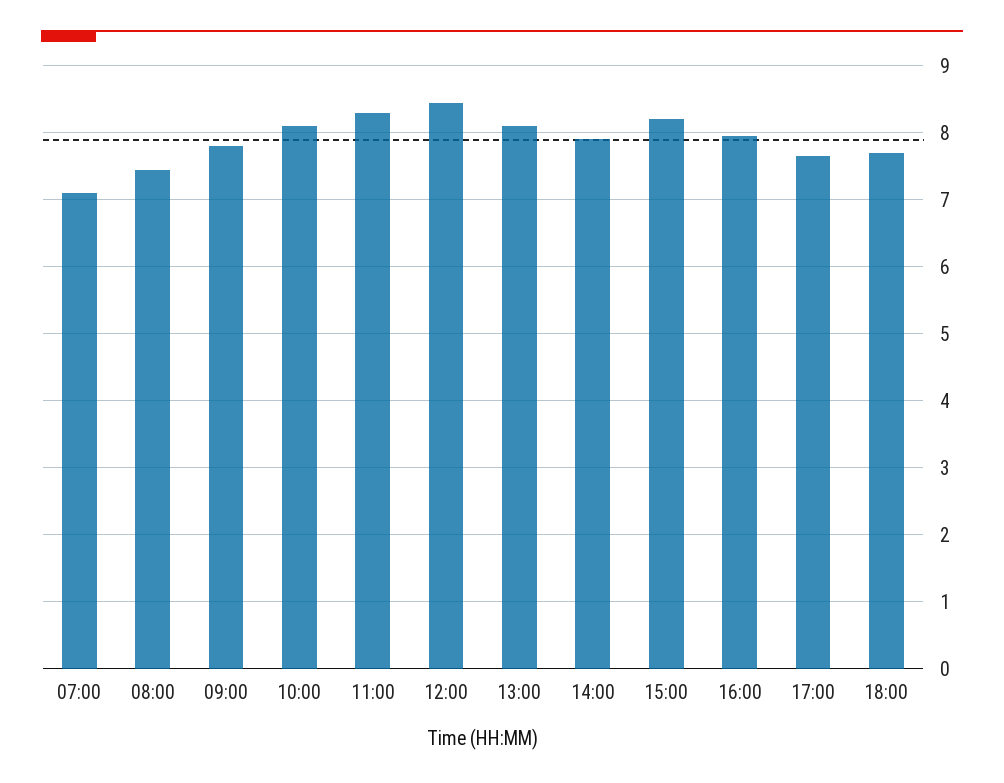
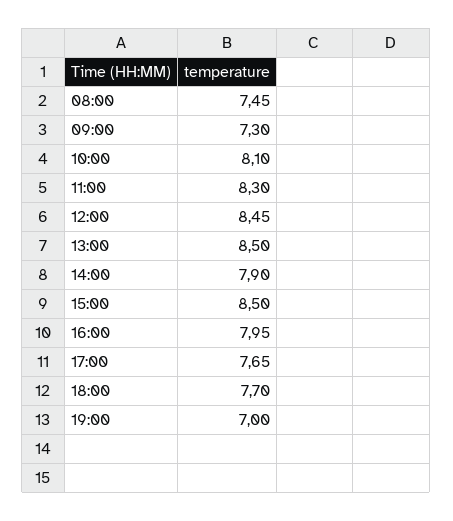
07:00: 7.1 -> none
09:00: 7.8 -> 7.3
13:00: 8.1 -> 8.5
15:00: 8.2 -> 8.5
19:00: none -> 7

